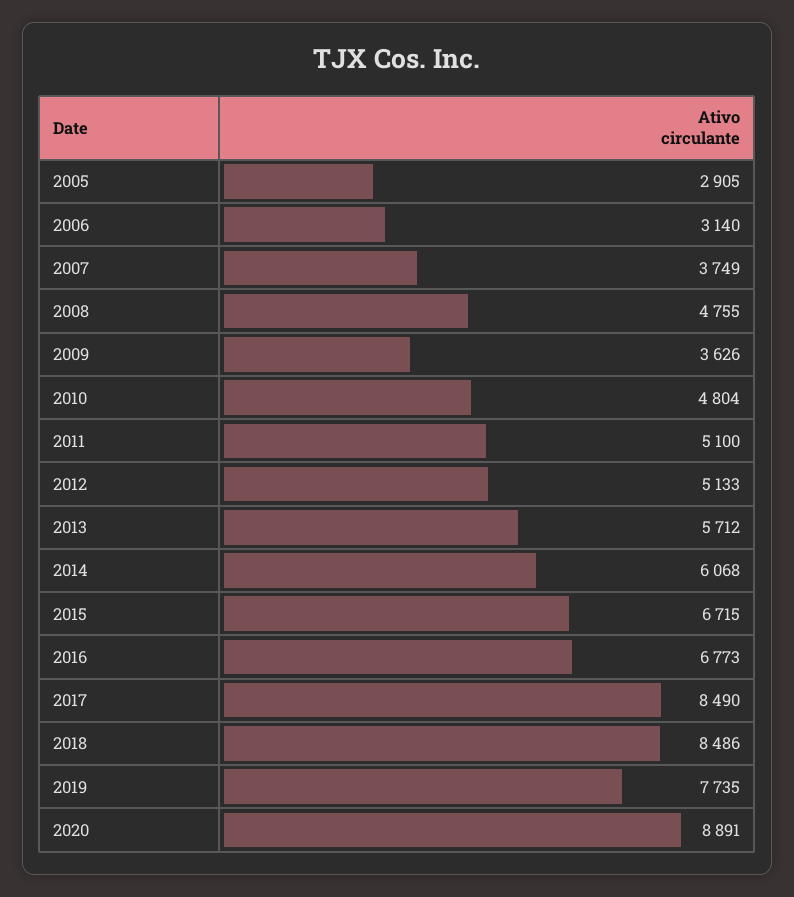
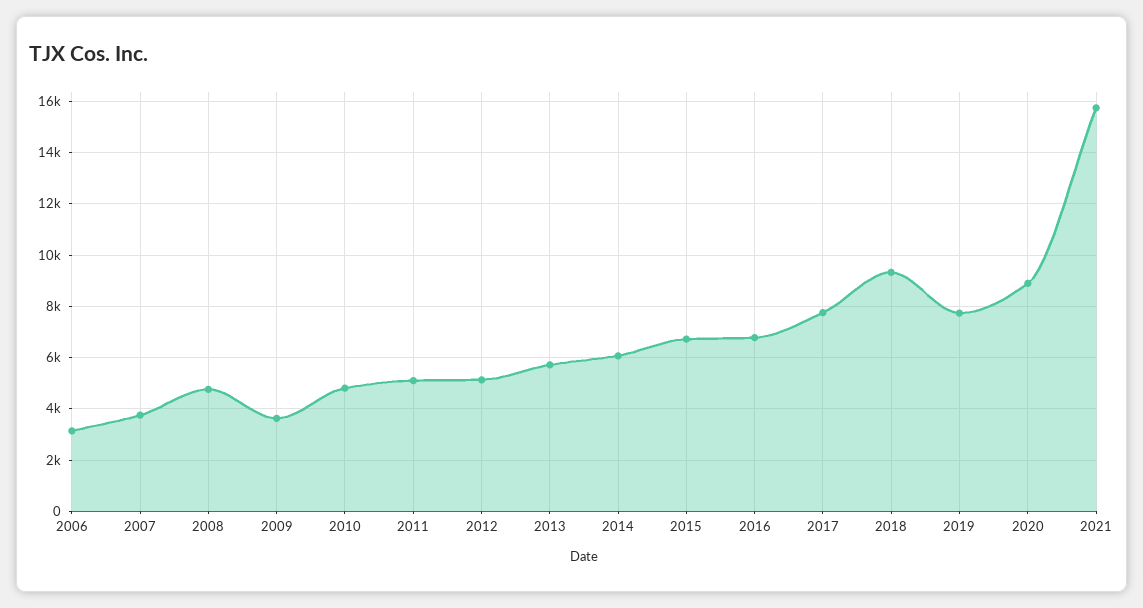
2005: 2905 -> none
2017: 8490 -> 7750
2018: 8486 -> 9250
2021: none -> 15750

